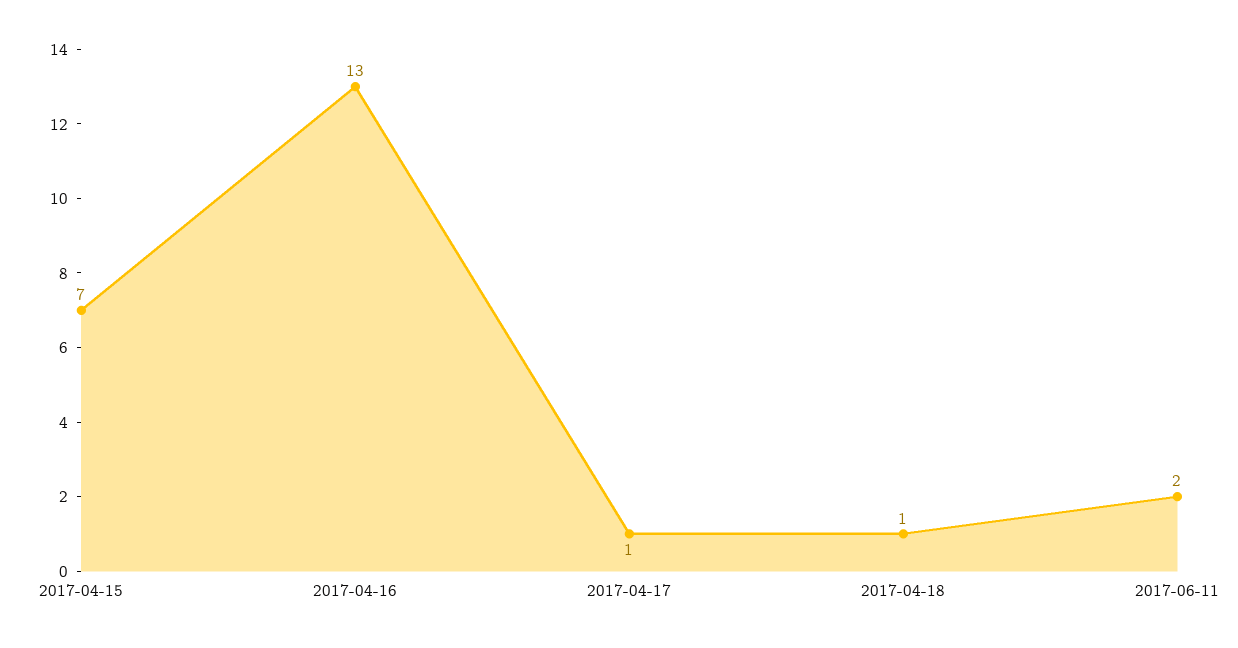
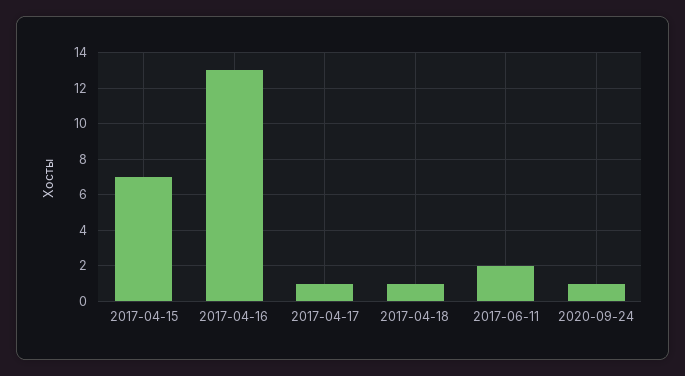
2020-09-24: none -> 1

